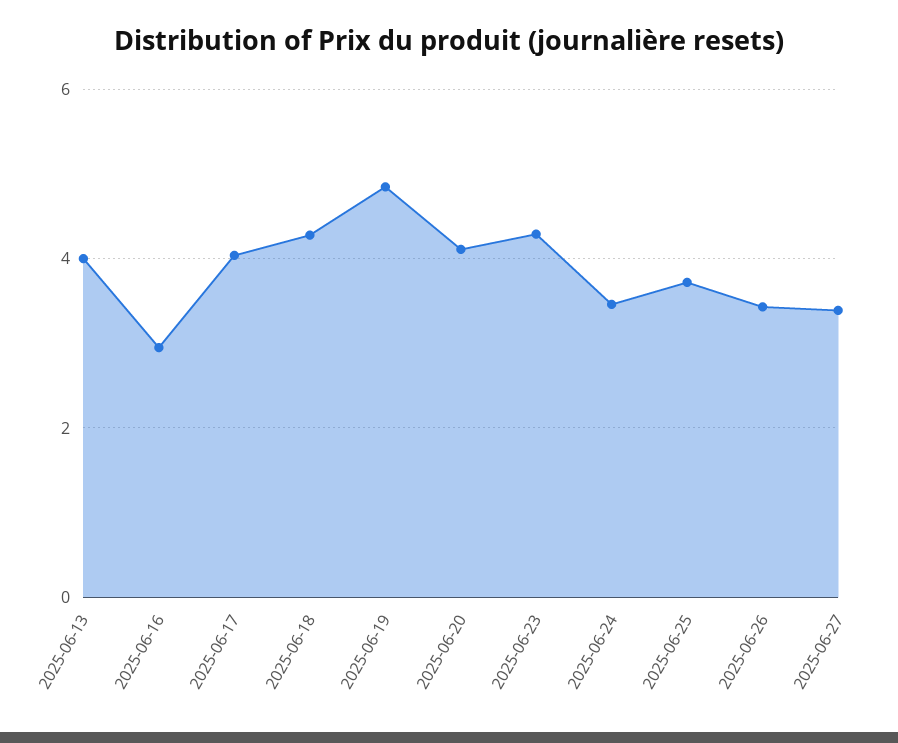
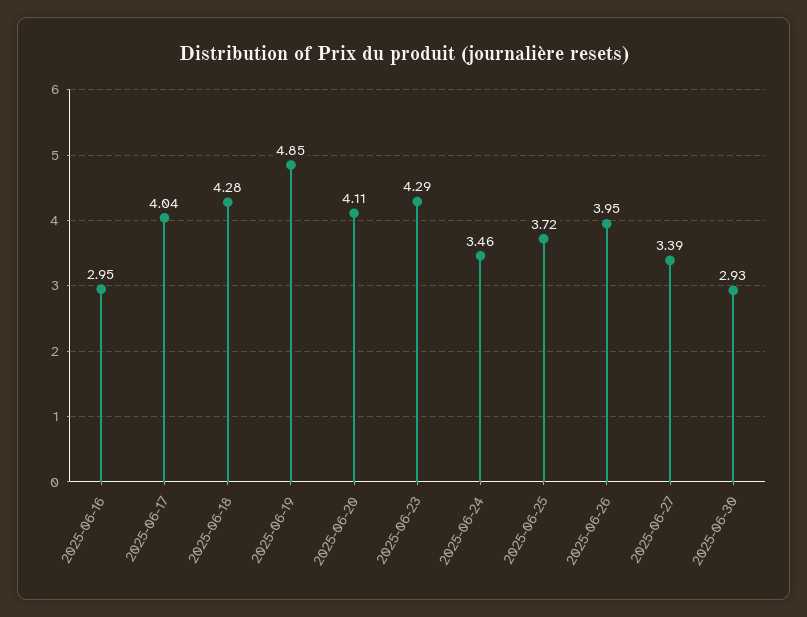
2025-06-13: 4 -> none
2025-06-26: 3.4 -> 3.95
2025-06-30: none -> 2.93

